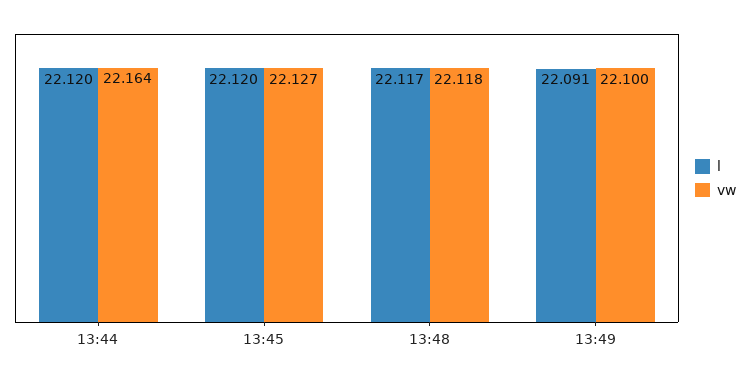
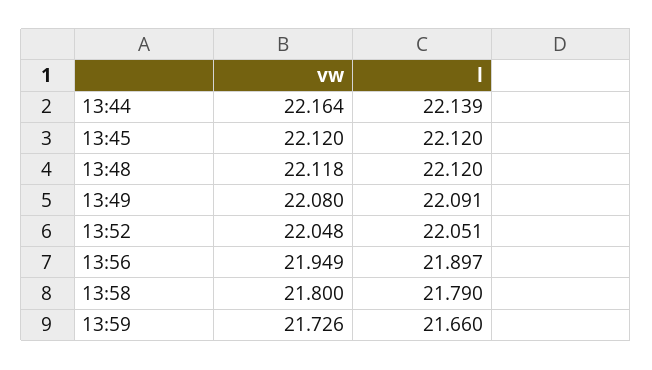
l, 13:44: 22.12 -> 22.139
vw, 13:45: 22.127 -> 22.12
l, 13:48: 22.117 -> 22.12
vw, 13:49: 22.1 -> 22.08
vw, 13:52: none -> 22.048
l, 13:52: none -> 22.051
vw, 13:56: none -> 21.949
l, 13:56: none -> 21.897
vw, 13:58: none -> 21.8
l, 13:58: none -> 21.79
vw, 13:59: none -> 21.726
l, 13:59: none -> 21.66

